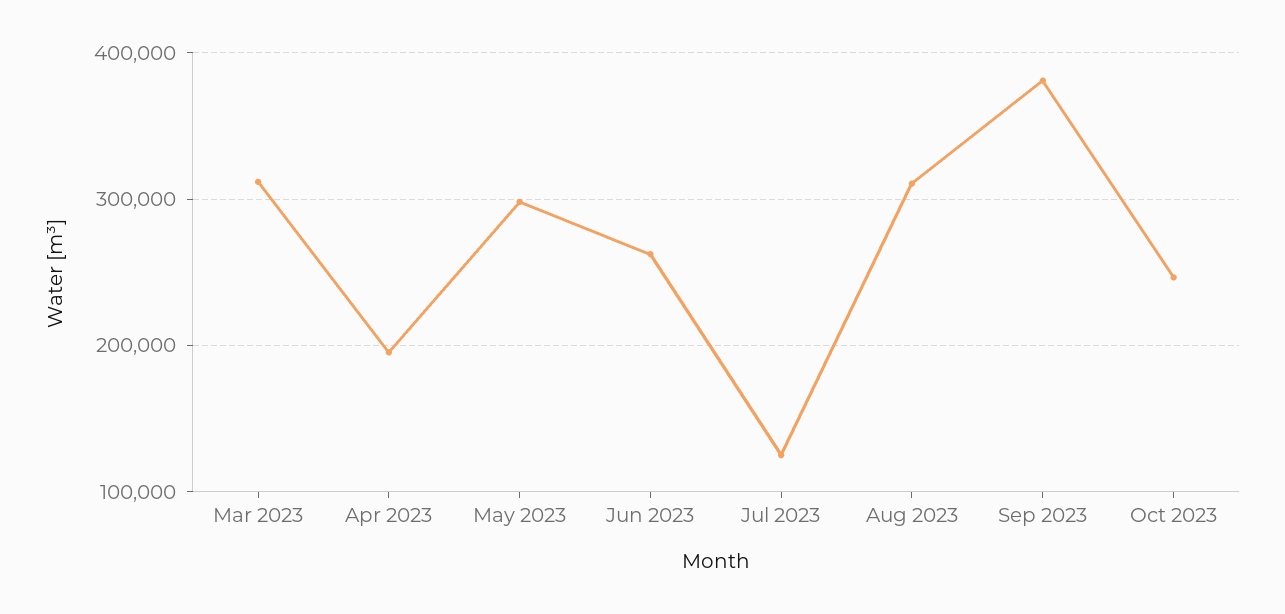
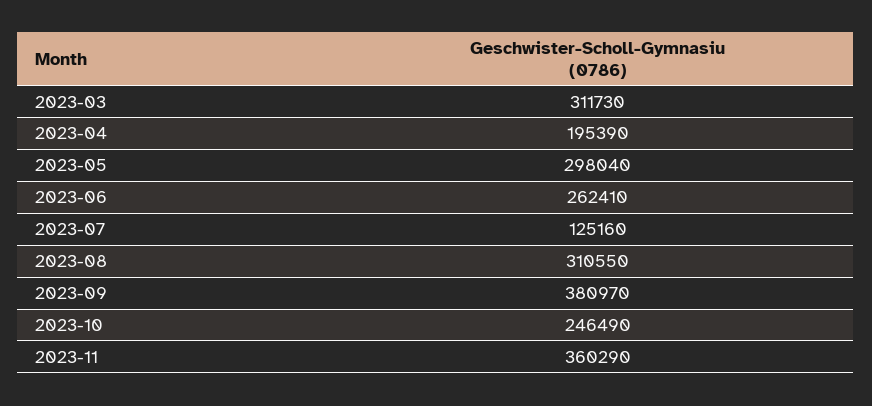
2023-11: none -> 360290

